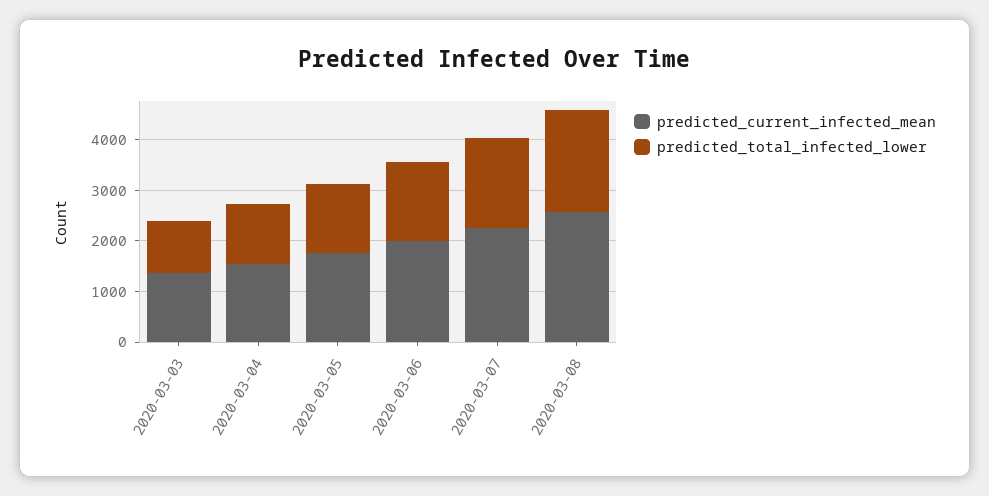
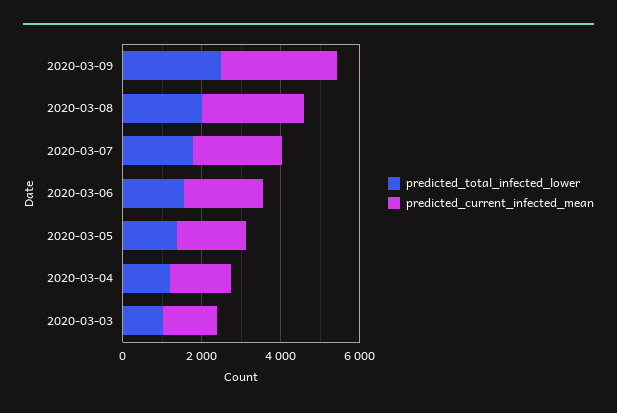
predicted_total_infected_lower, 2020-03-09: none -> 2500
predicted_current_infected_mean, 2020-03-09: none -> 3000

